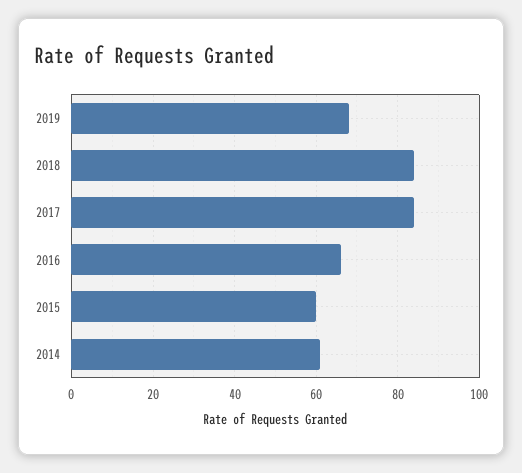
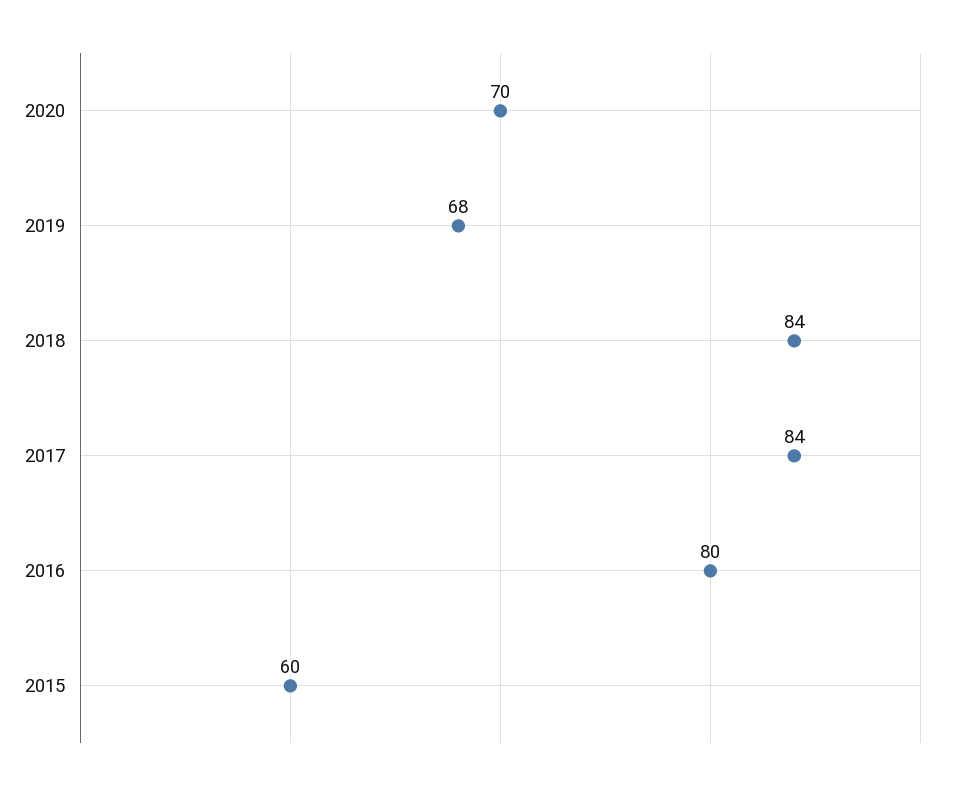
2016: 65 -> 80
2014: 60 -> none
2020: none -> 70

